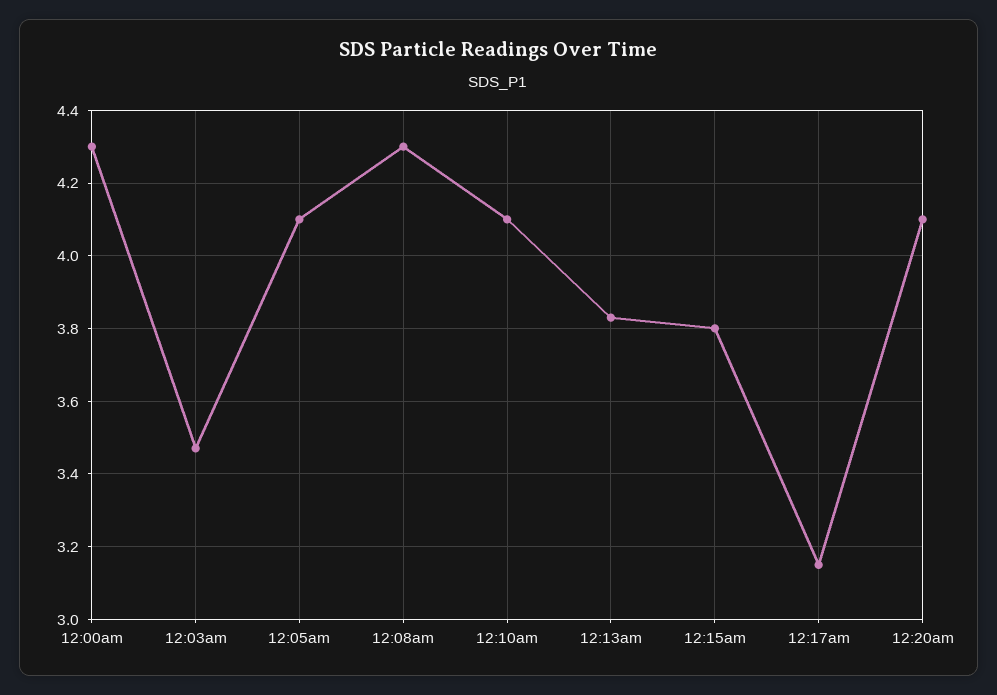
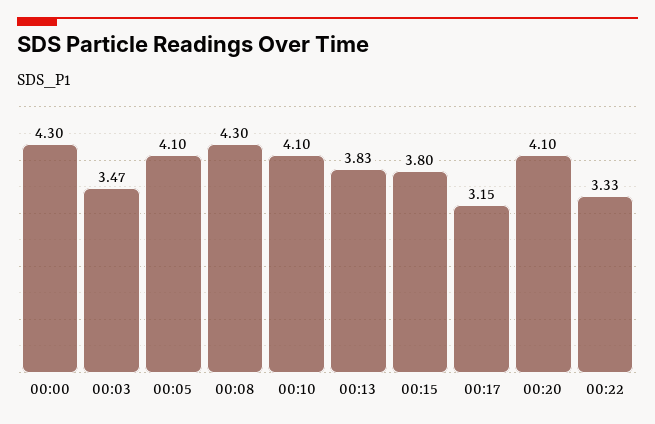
00:22: none -> 3.33

